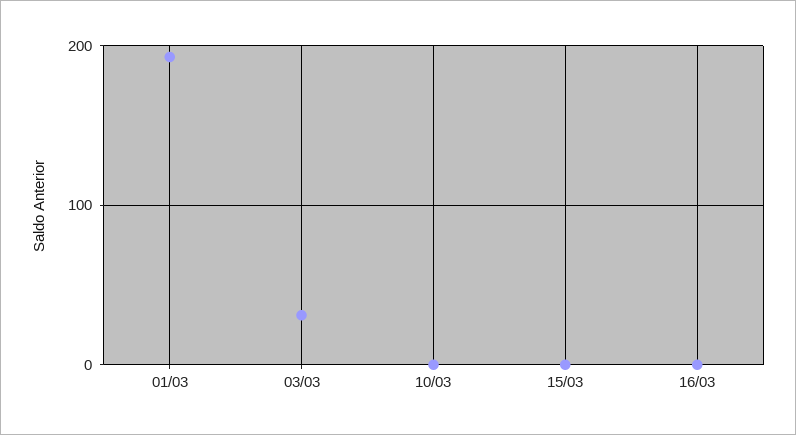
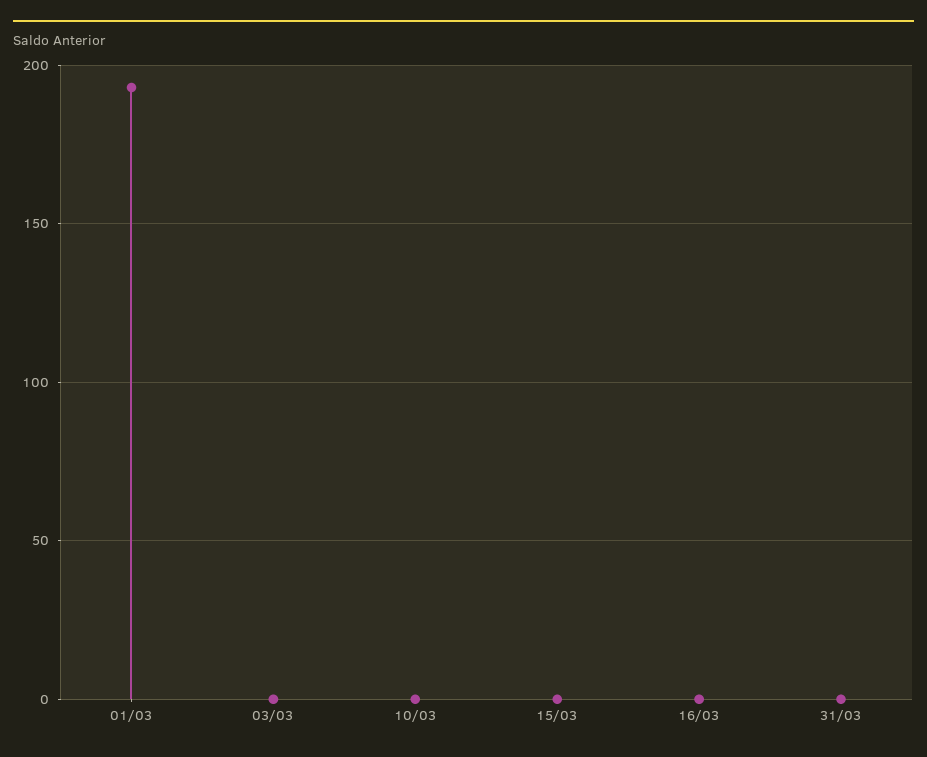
03/03: 30 -> 0
31/03: none -> 0

